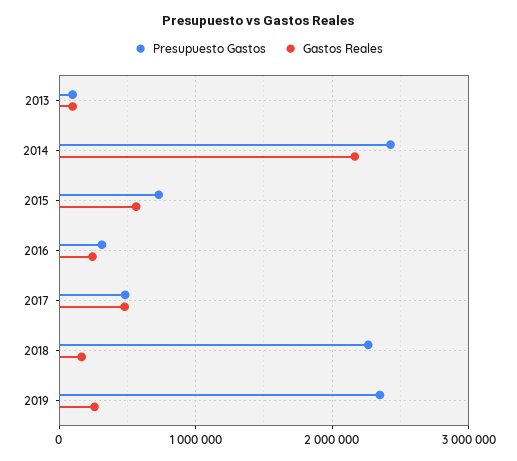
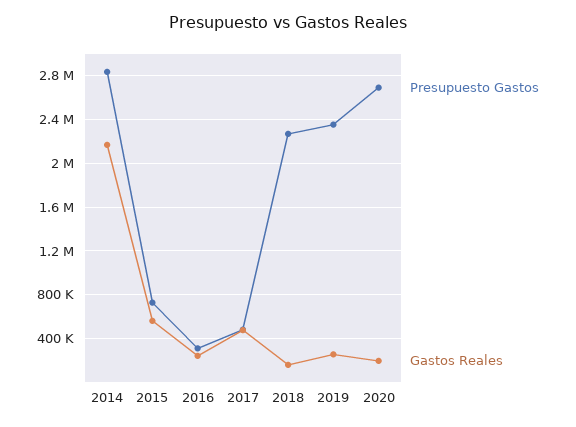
Presupuesto Gastos, 2013: 100000 -> none
Gastos Reales, 2013: 100000 -> none
Presupuesto Gastos, 2014: 2400000 -> 2800000
Presupuesto Gastos, 2020: none -> 2700000
Gastos Reales, 2020: none -> 200000

